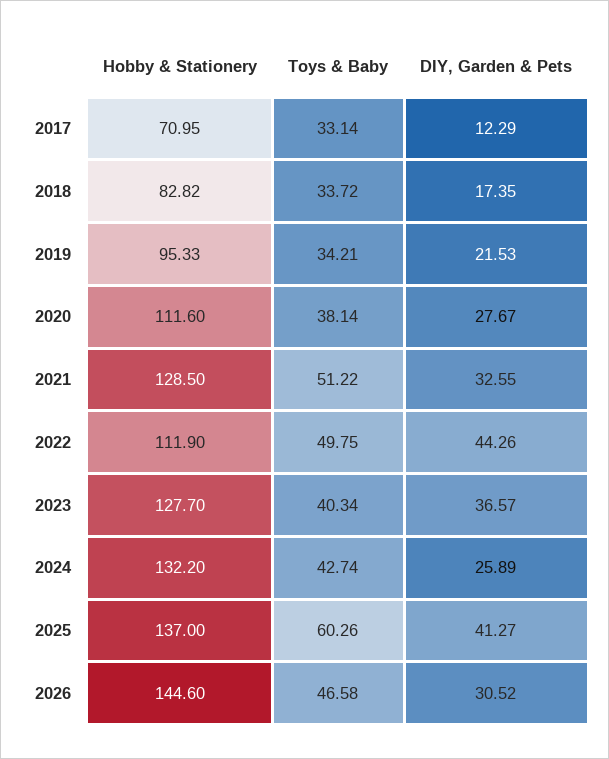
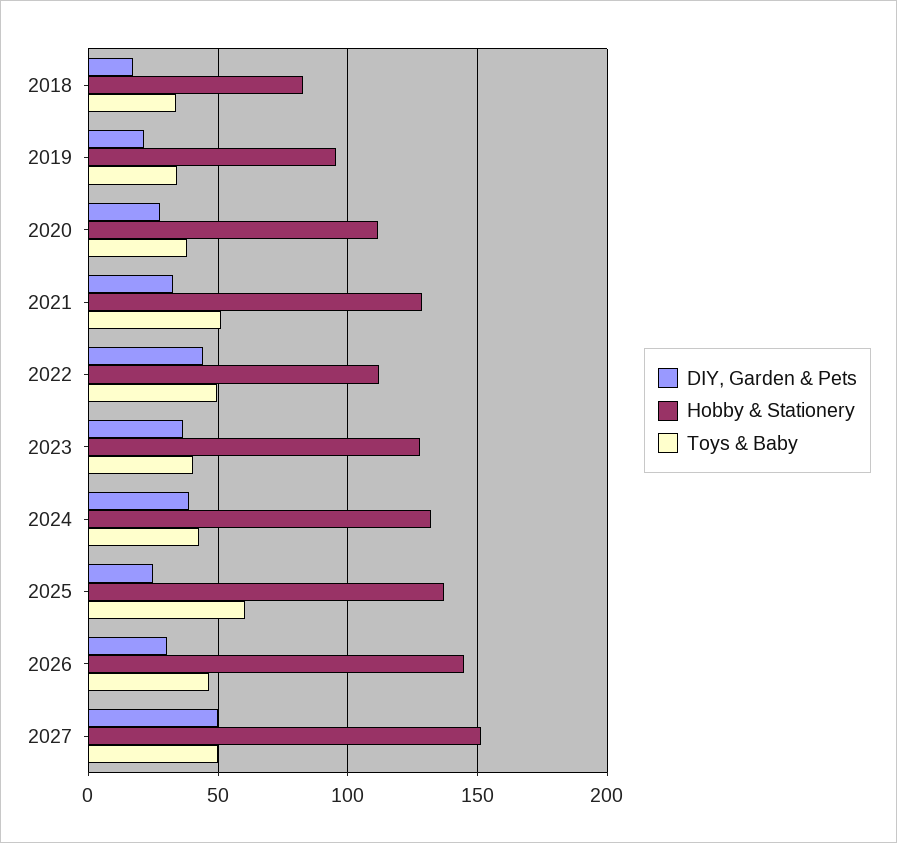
Hobby & Stationery, 2017: 70.95 -> none
Toys & Baby, 2017: 33.14 -> none
DIY, Garden & Pets, 2017: 12.29 -> none
DIY, Garden & Pets, 2024: 25.89 -> 40
DIY, Garden & Pets, 2025: 41.27 -> 25
DIY, Garden & Pets, 2027: none -> 50
Hobby & Stationery, 2027: none -> 150
Toys & Baby, 2027: none -> 50

